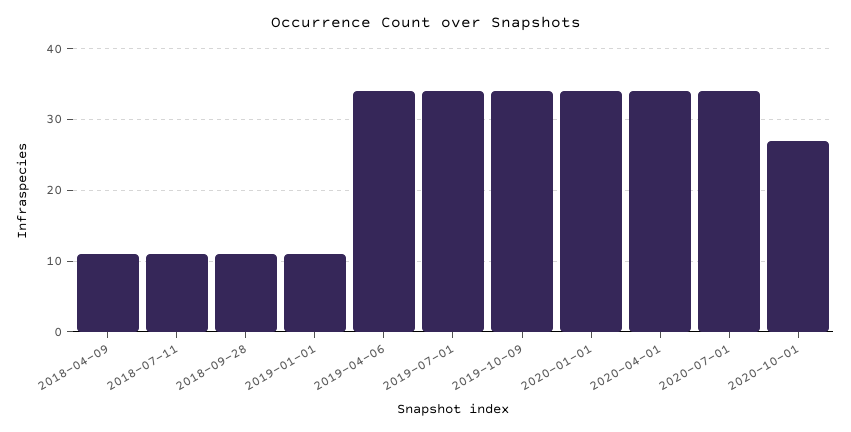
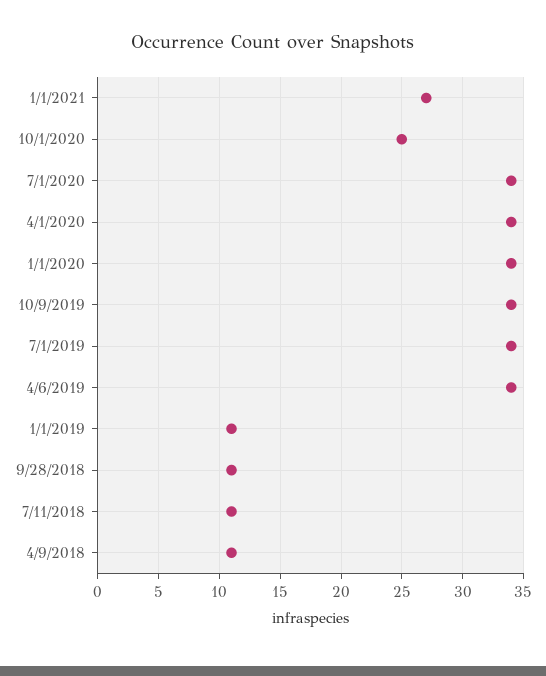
2020-10-01: 27 -> 25
1/1/2021: none -> 27

